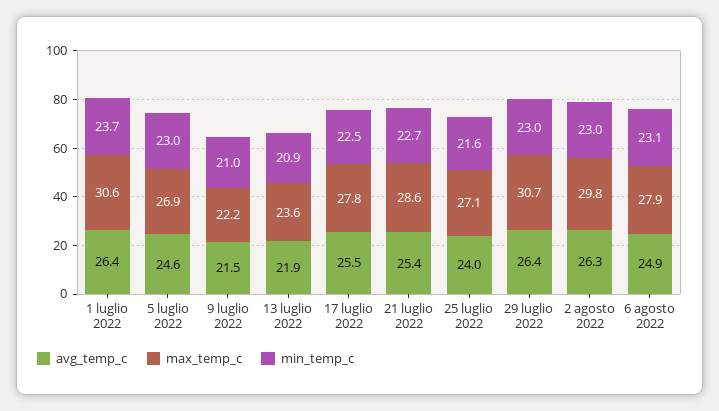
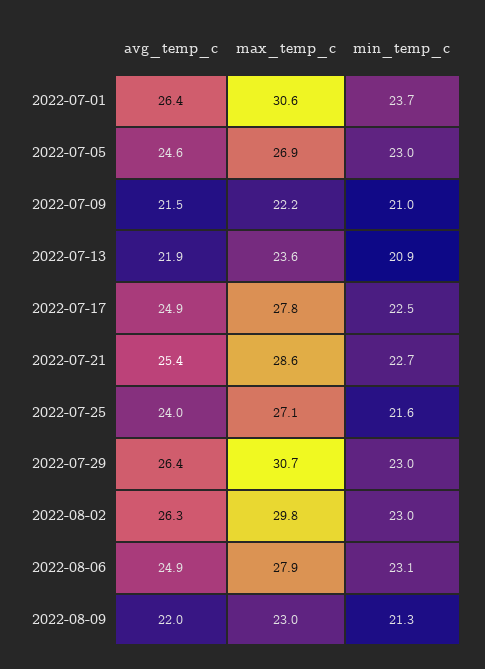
avg_temp_c, 17 luglio 2022: 25.5 -> 24.9
avg_temp_c, 2022-08-09: none -> 22
max_temp_c, 2022-08-09: none -> 23
min_temp_c, 2022-08-09: none -> 21.3

